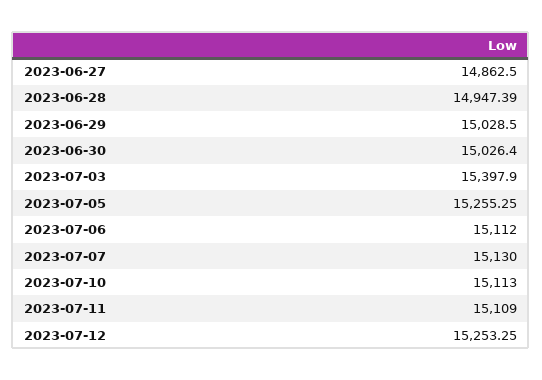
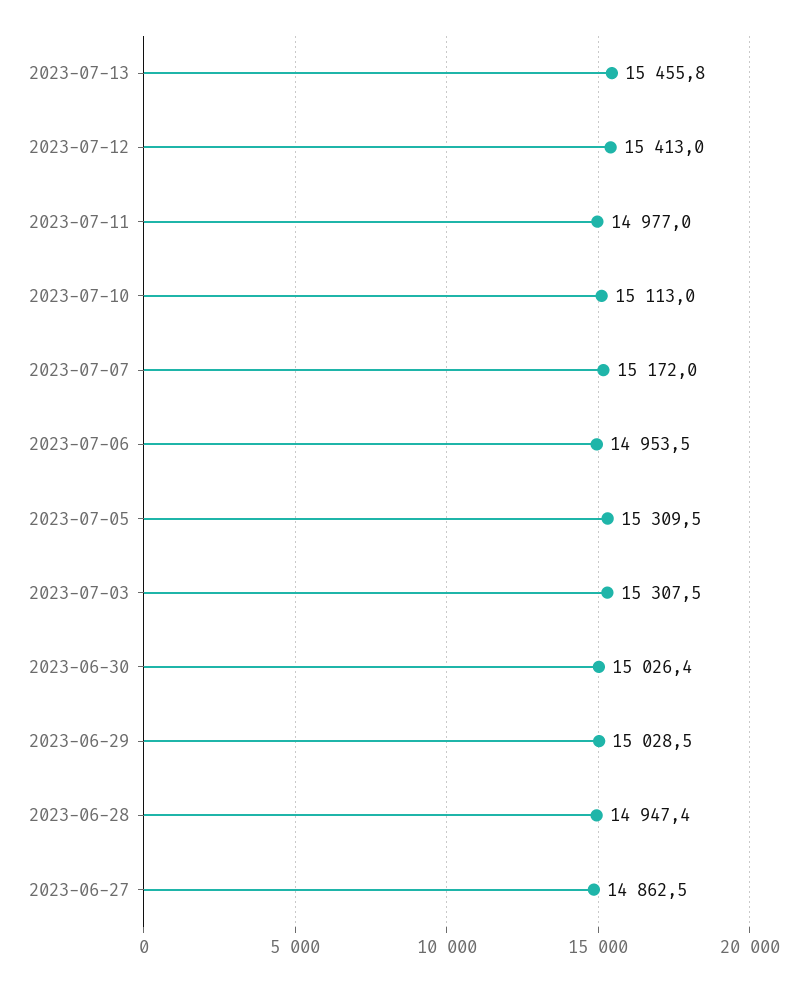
2023-07-03: 15397.9 -> 15307.5
2023-07-05: 15255.25 -> 15309.5
2023-07-06: 15112 -> 14953.5
2023-07-07: 15130 -> 15172
2023-07-11: 15109 -> 14977
2023-07-12: 15253.25 -> 15413
2023-07-13: none -> 15455.8

